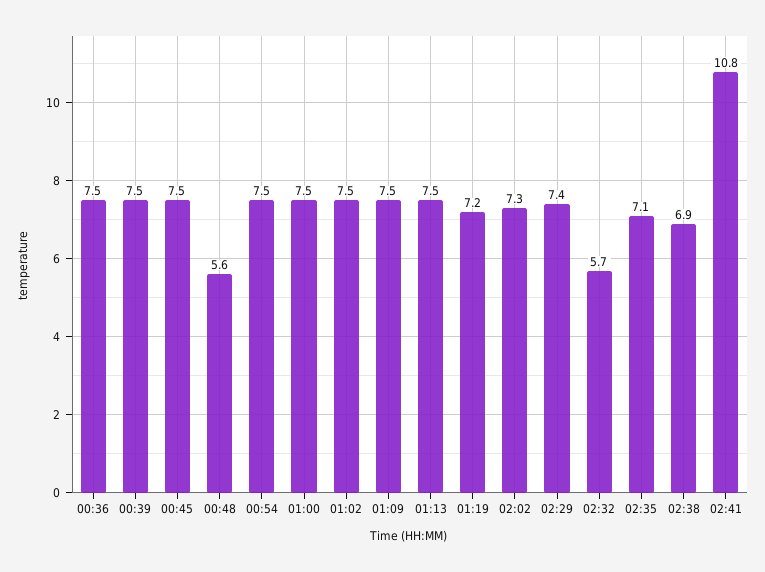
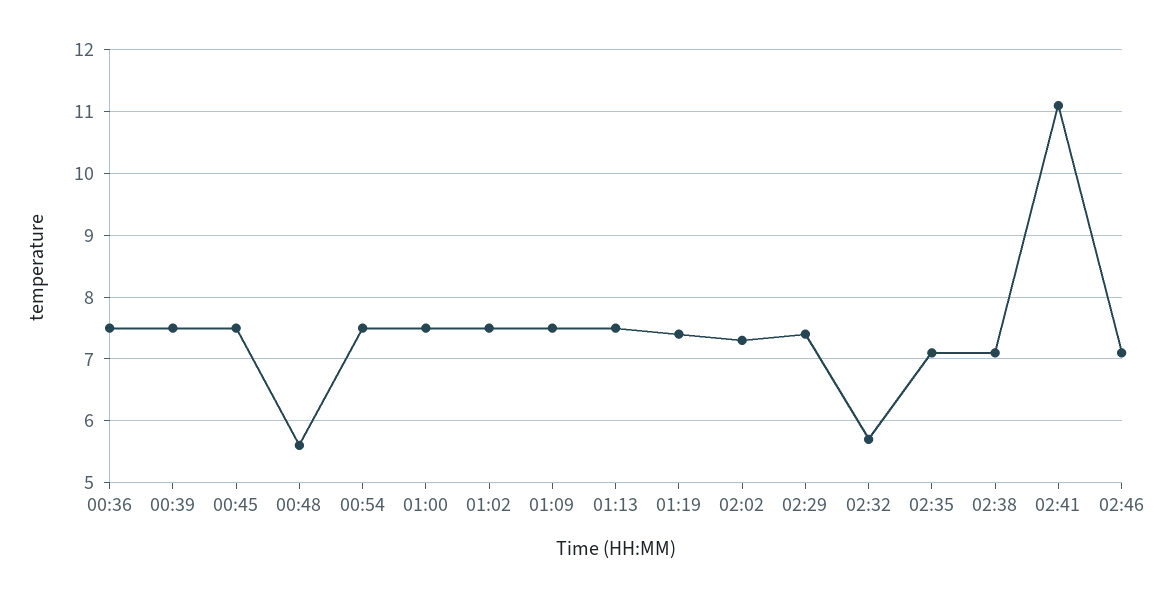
01:19: 7.2 -> 7.4
02:38: 6.9 -> 7.1
02:41: 10.8 -> 11.1
02:46: none -> 7.1

